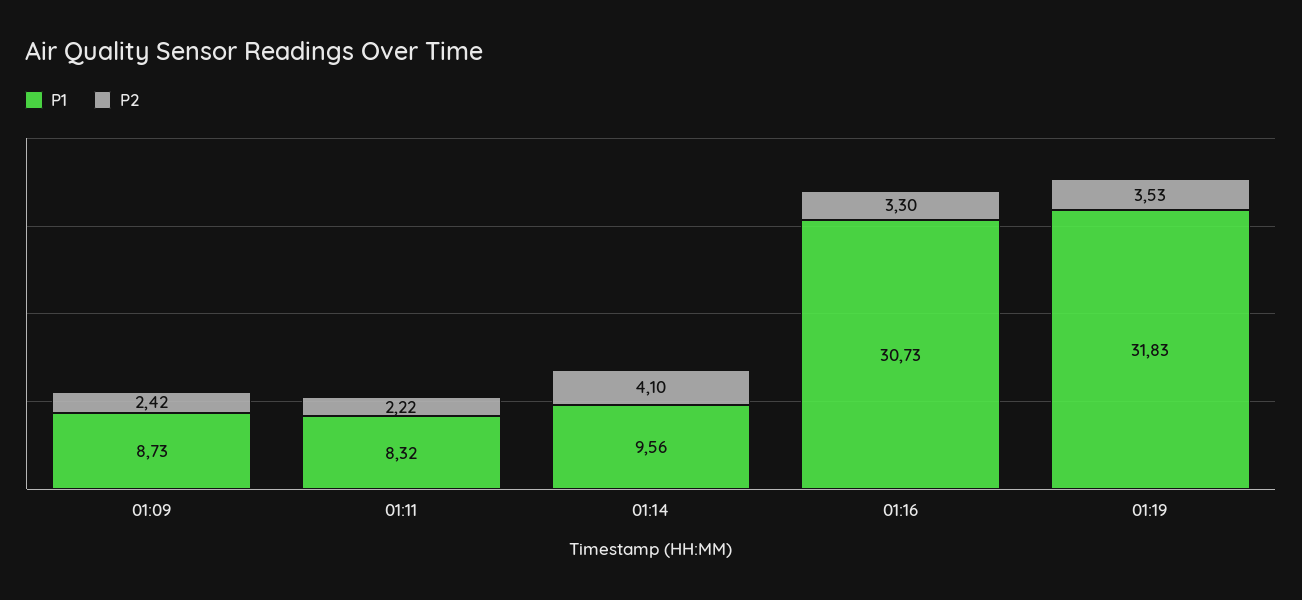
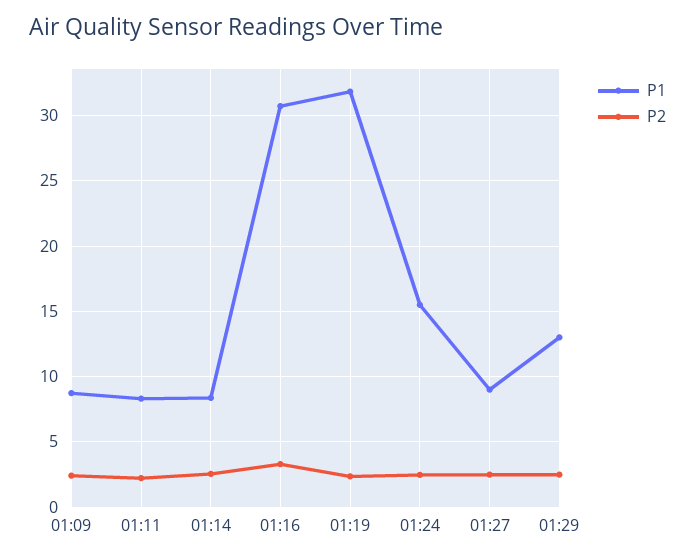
P1, 01:14: 9.56 -> 8.5
P2, 01:14: 4.1 -> 2.5
P2, 01:19: 3.53 -> 2.5
P1, 01:24: none -> 15.5
P2, 01:24: none -> 2.5
P1, 01:27: none -> 9
P2, 01:27: none -> 2.5
P1, 01:29: none -> 13
P2, 01:29: none -> 2.5

